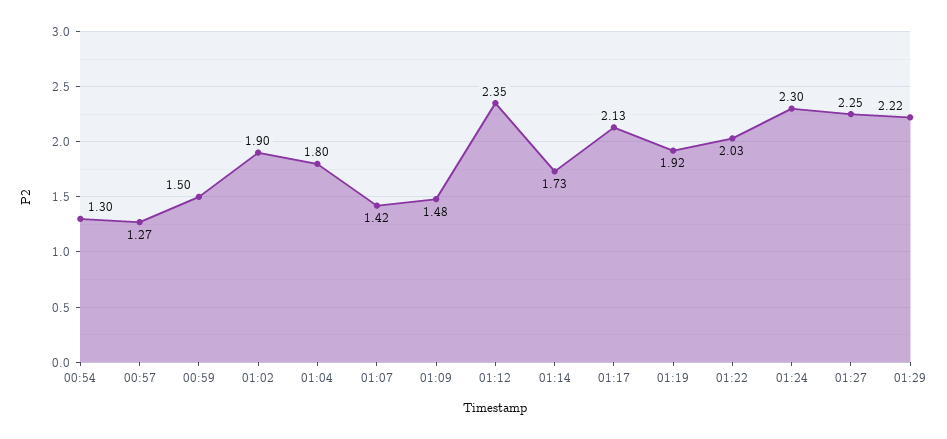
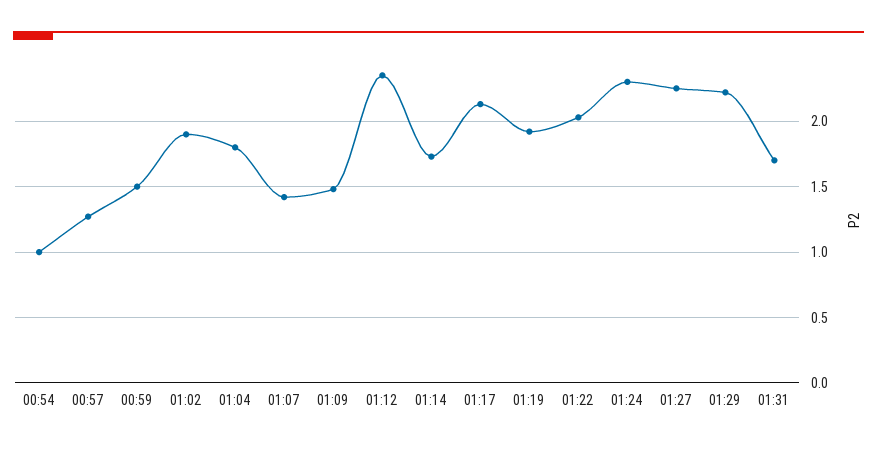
00:54: 1.3 -> 1
01:31: none -> 1.7

